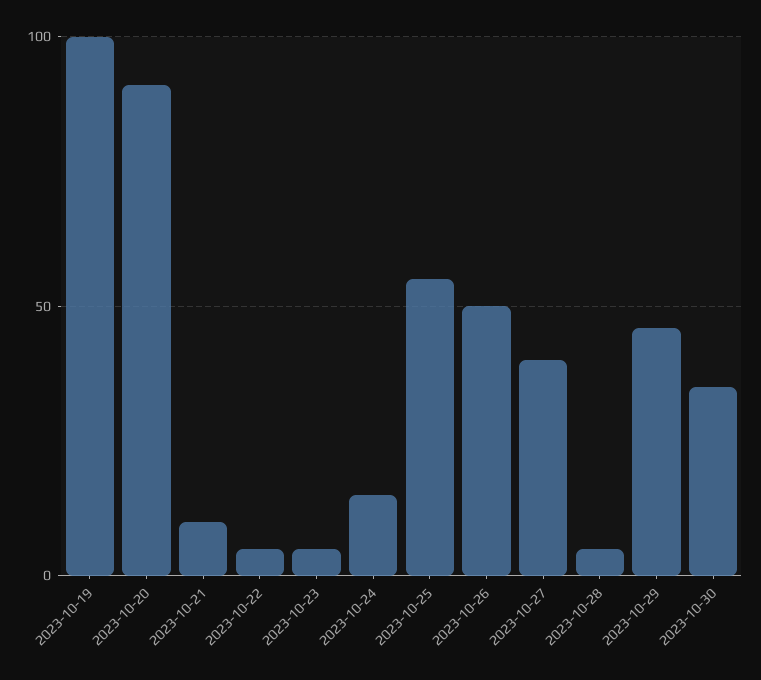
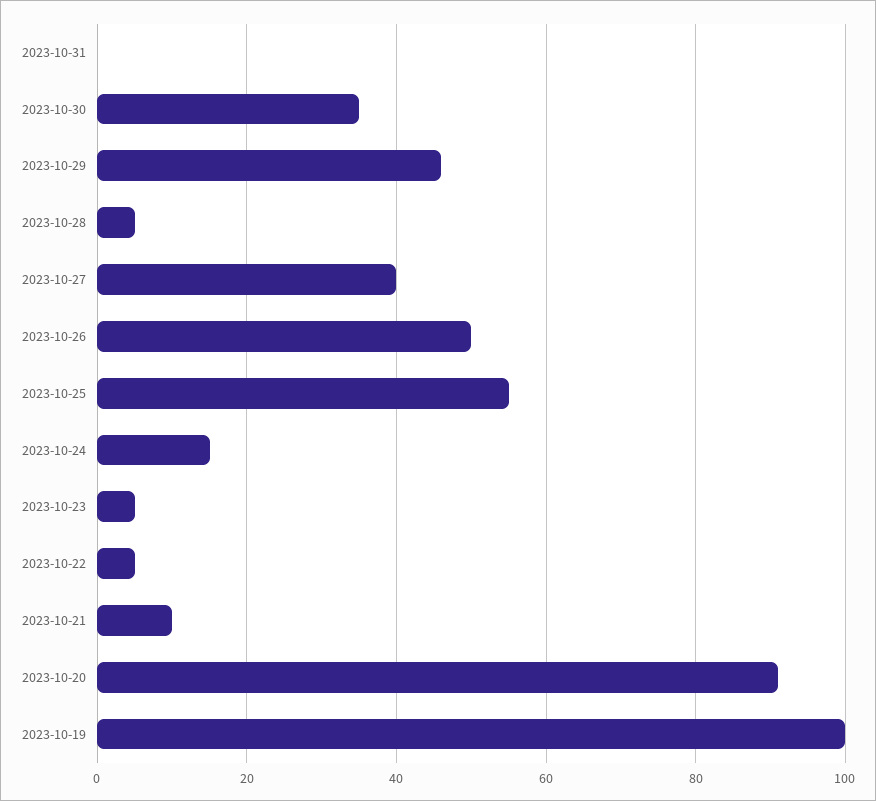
2023-10-31: none -> 0

